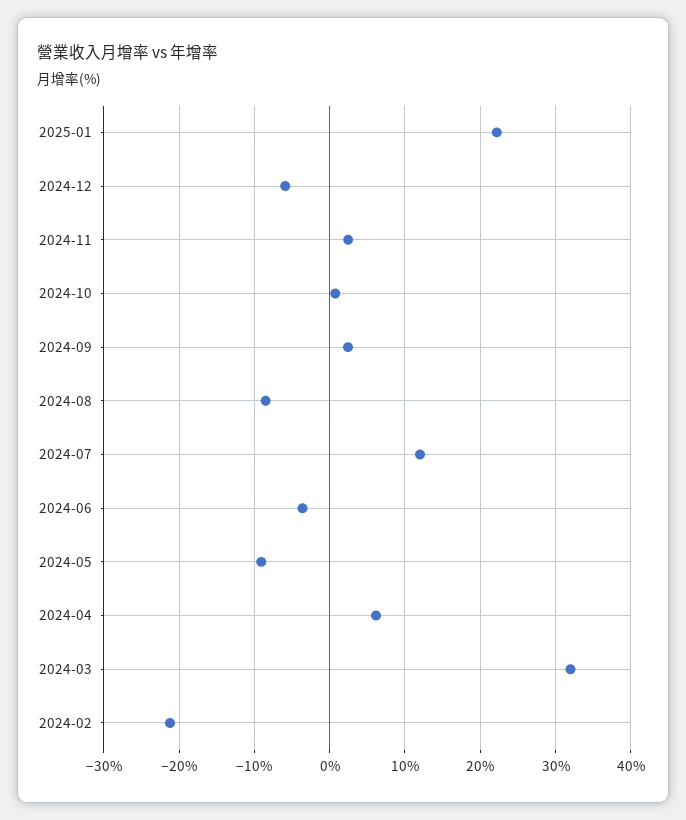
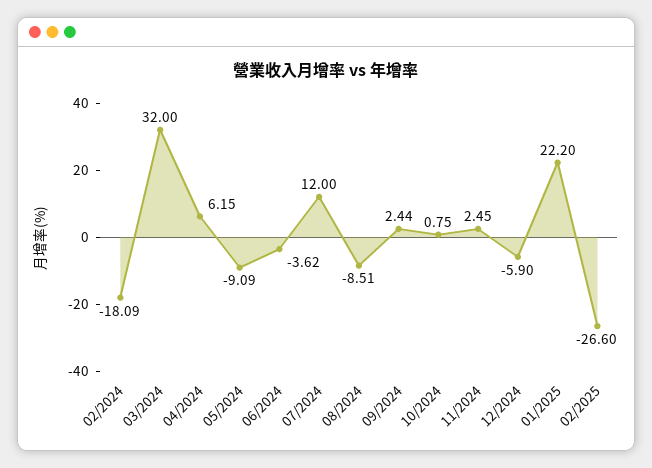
2024-02: -21 -> -18.09
02/2025: none -> -26.6

